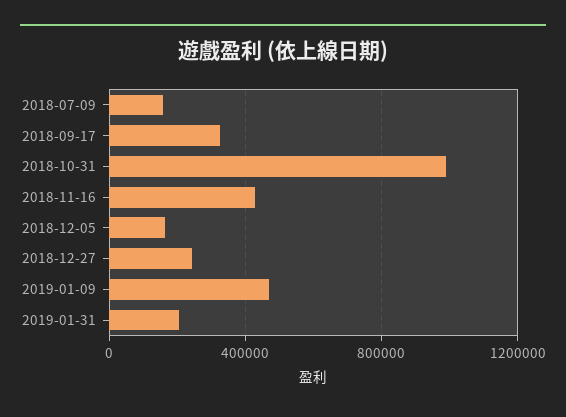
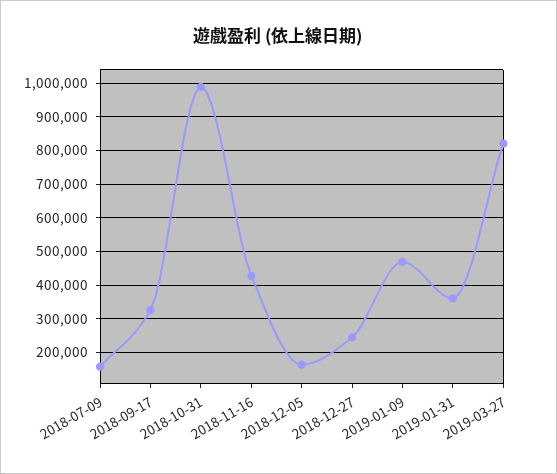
2019-01-31: 200000 -> 360000
2019-03-27: none -> 820000

